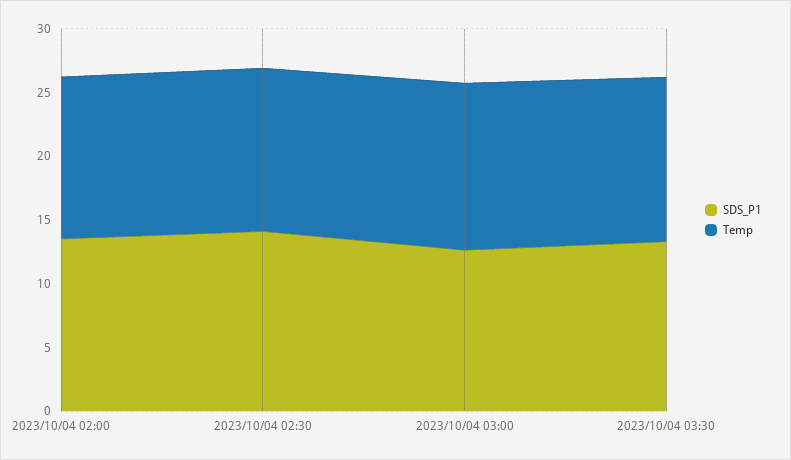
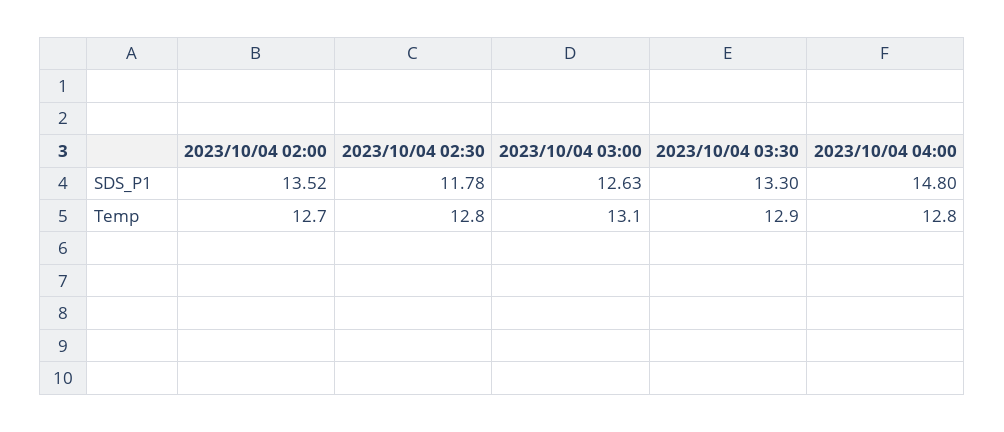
SDS_P1, 2023/10/04 02:30: 14 -> 11.78
SDS_P1, 2023/10/04 04:00: none -> 14.8
Temp, 2023/10/04 04:00: none -> 12.8

